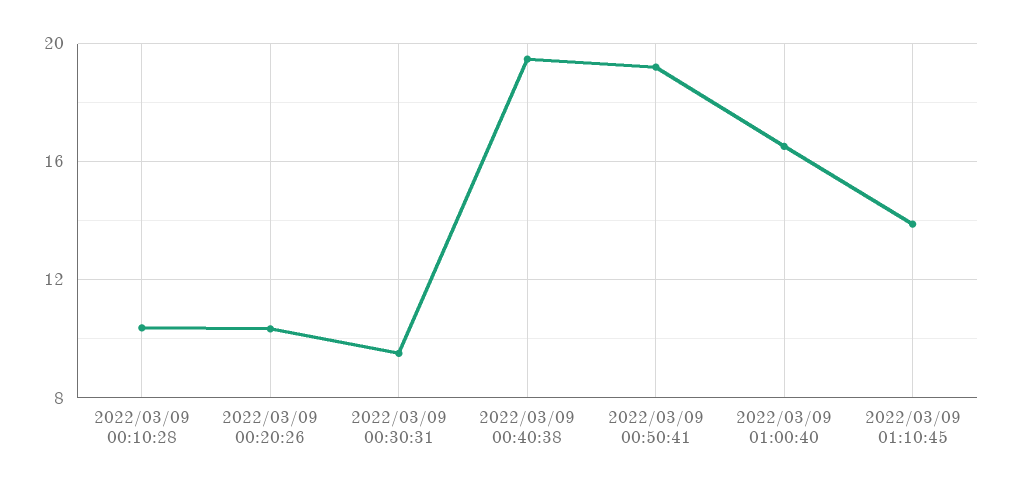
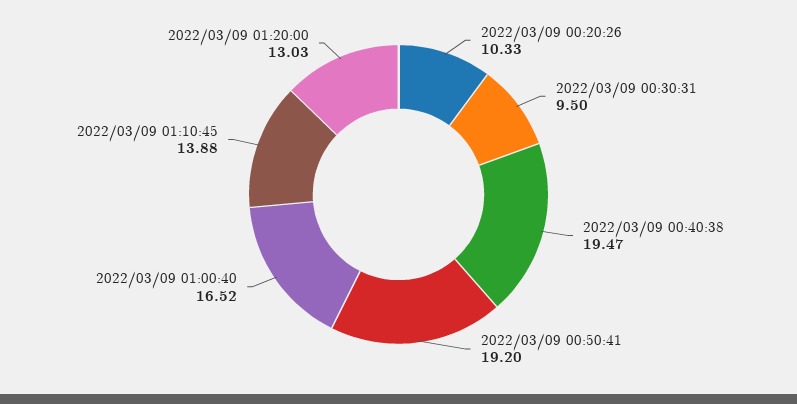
2022/03/09 00:10:28: 10.5 -> none
2022/03/09 01:20:00: none -> 13.03

